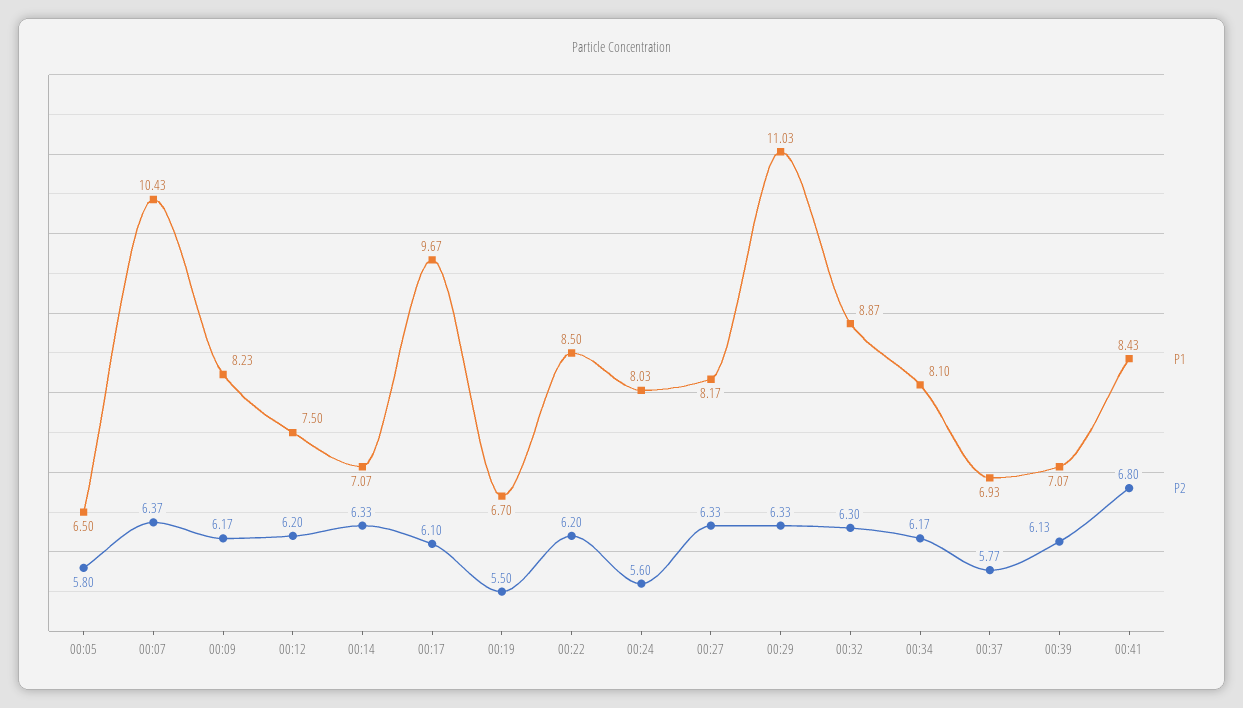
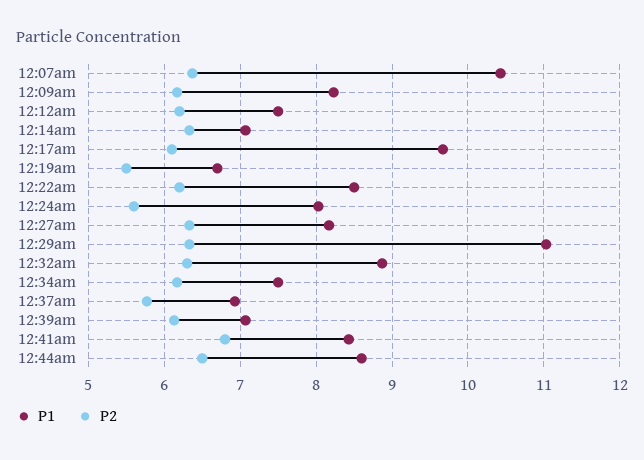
P1, 00:05: 6.5 -> none
P2, 00:05: 5.8 -> none
P1, 00:34: 8.1 -> 7.5
P1, 12:44am: none -> 8.6
P2, 12:44am: none -> 6.5

